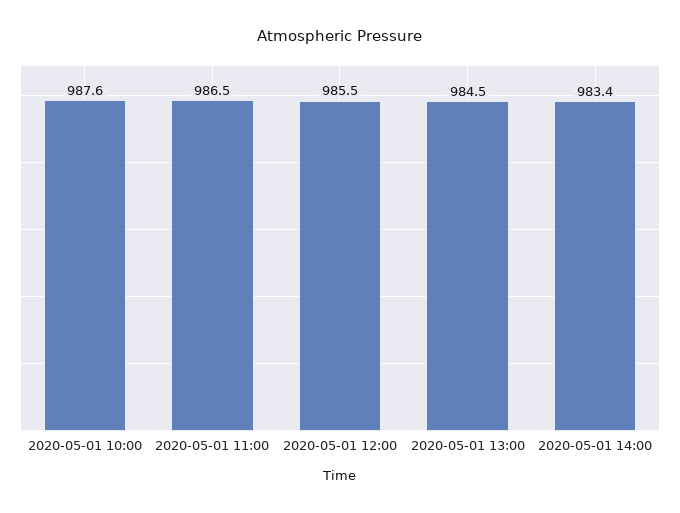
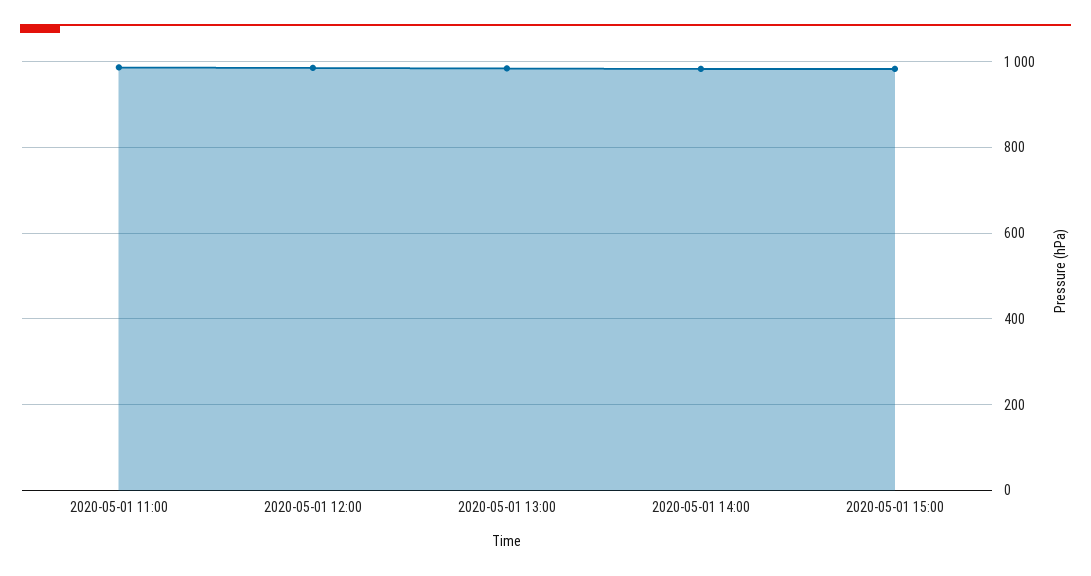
2020-05-01 10:00: 987.6 -> none
2020-05-01 15:00: none -> 980

